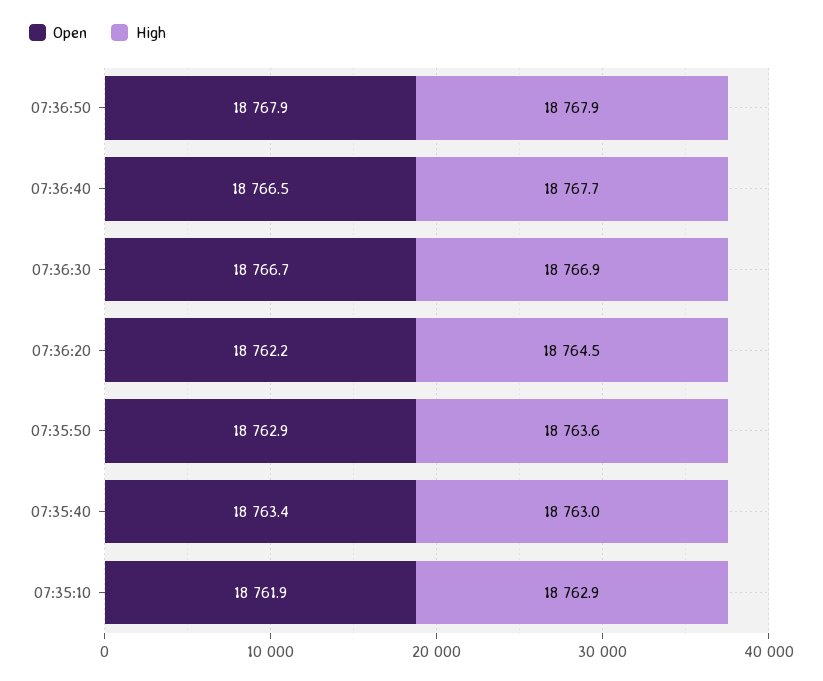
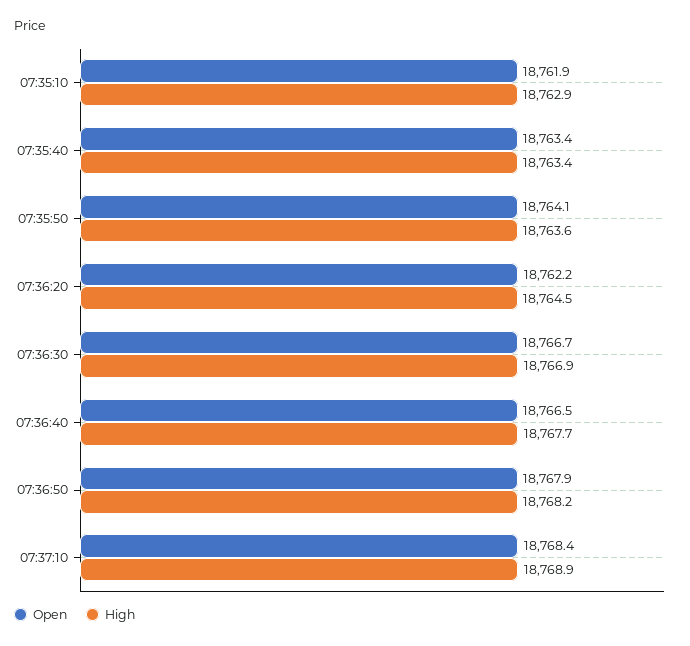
High, 07:36:50: 18767.9 -> 18768.2
Open, 07:35:50: 18762.9 -> 18764.1
High, 07:35:40: 18763 -> 18763.4
Open, 07:37:10: none -> 18768.4
High, 07:37:10: none -> 18768.9

